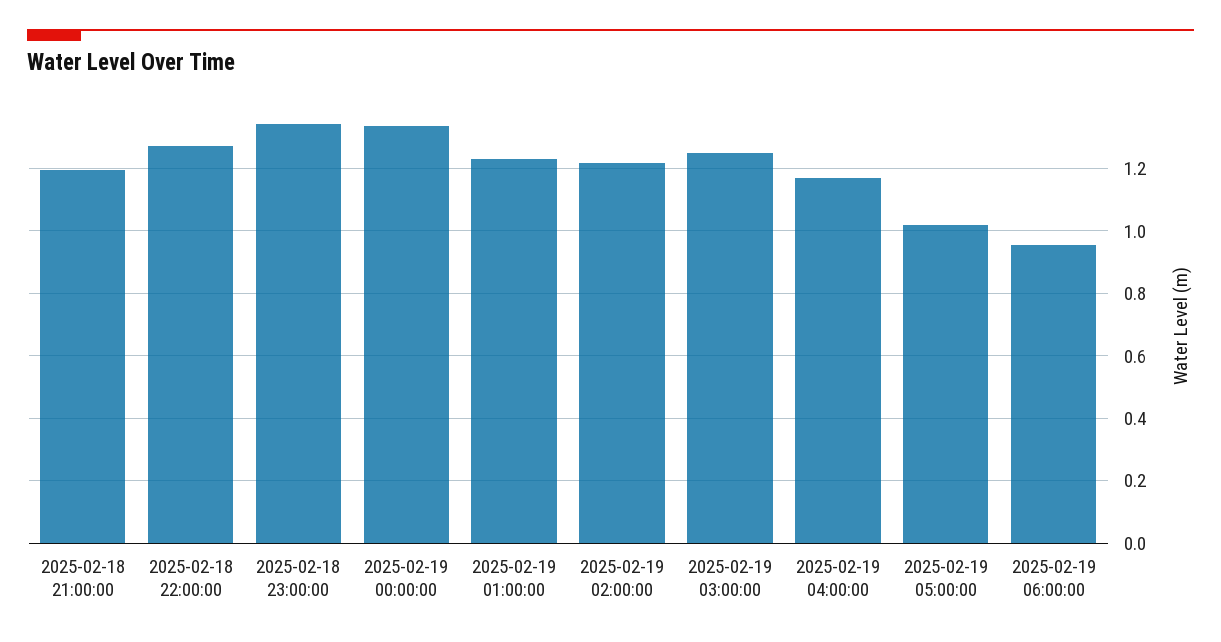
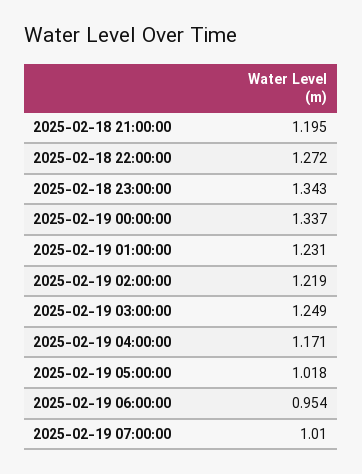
2025-02-19 07:00:00: none -> 1.01

